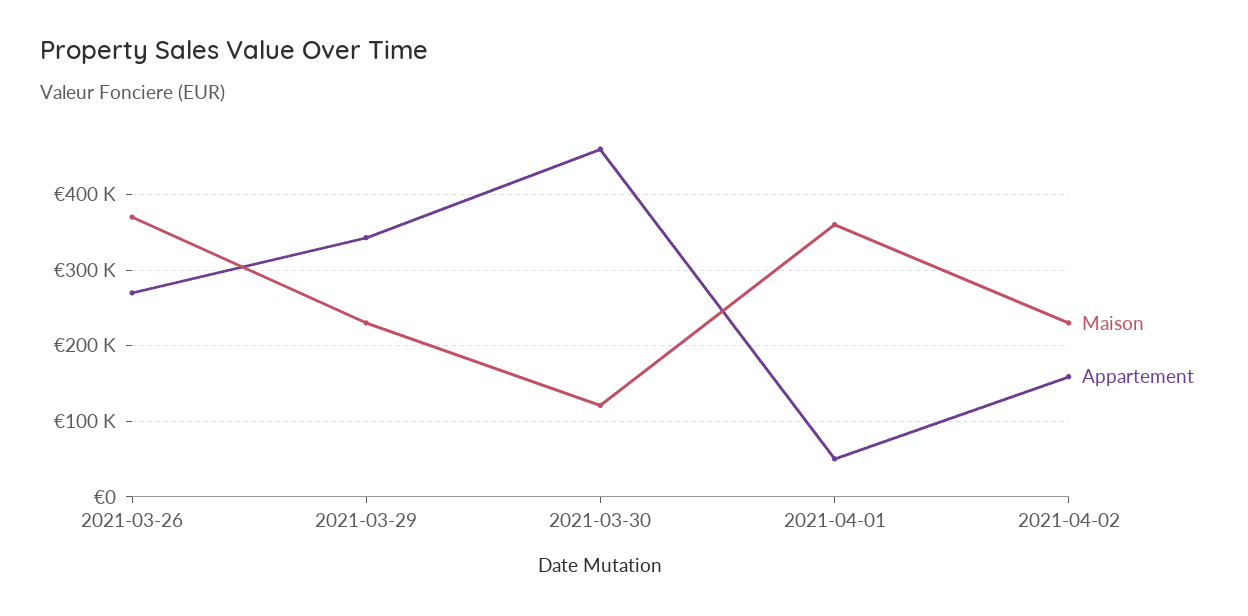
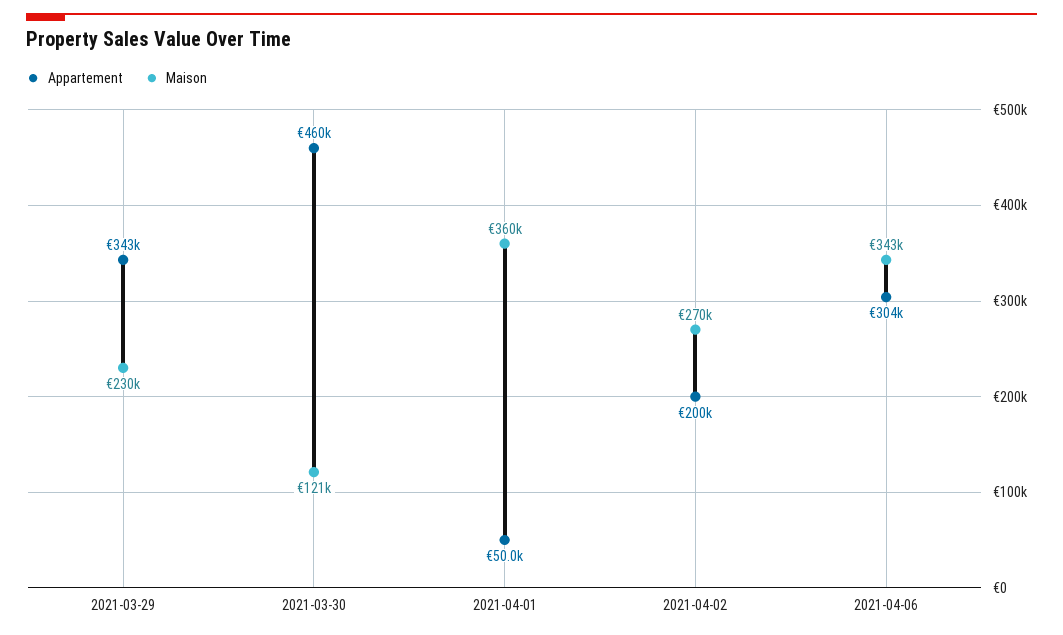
Maison, 2021-03-26: 370000 -> none
Appartement, 2021-03-26: 270000 -> none
Maison, 2021-04-02: 230000 -> 270000
Appartement, 2021-04-02: 160000 -> 200000
Appartement, 2021-04-06: none -> 304000
Maison, 2021-04-06: none -> 343000

